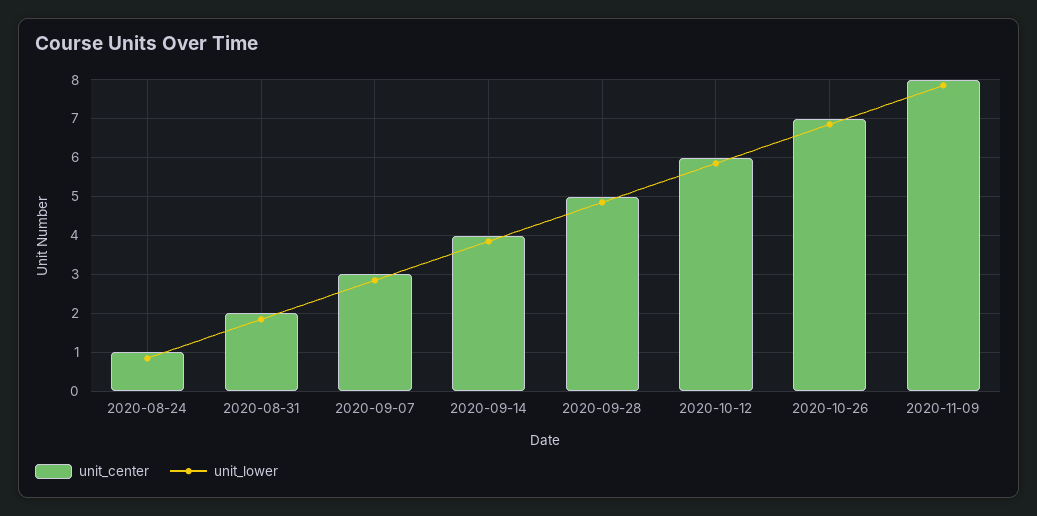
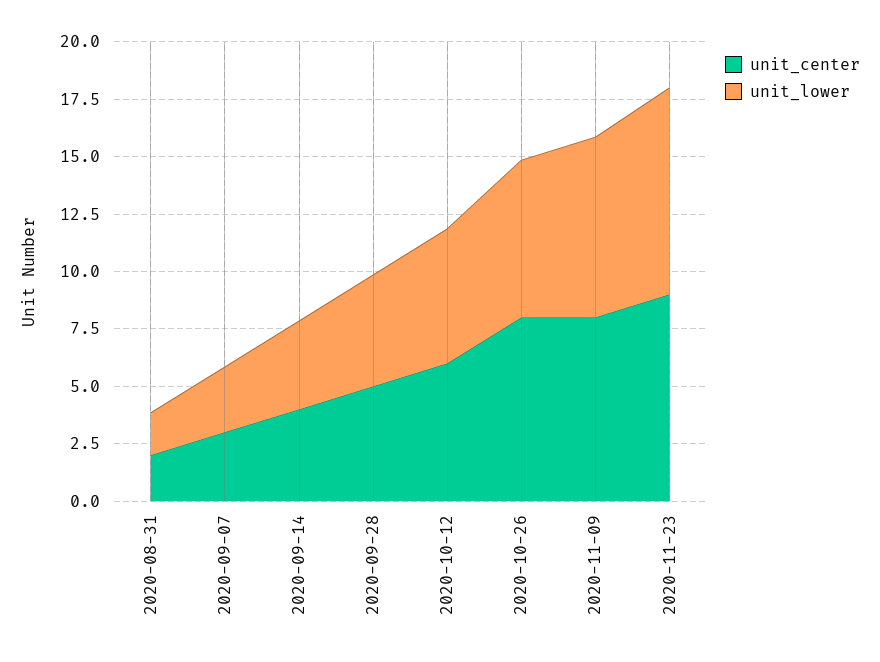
unit_center, 2020-08-24: 1 -> none
unit_lower, 2020-08-24: 0.8 -> none
unit_center, 2020-10-26: 7 -> 8
unit_center, 2020-11-23: none -> 9
unit_lower, 2020-11-23: none -> 9

